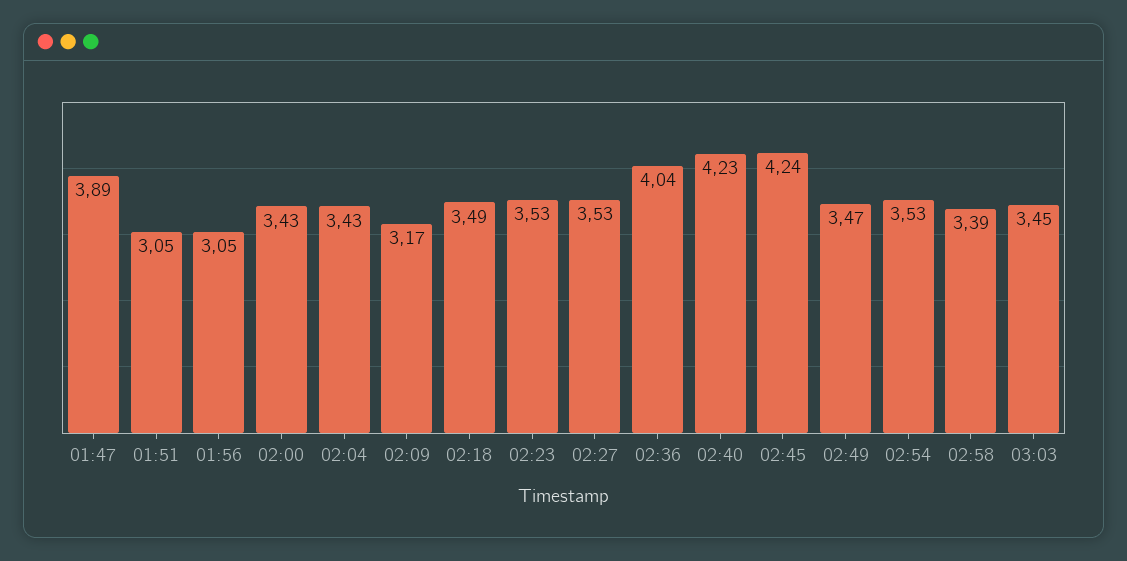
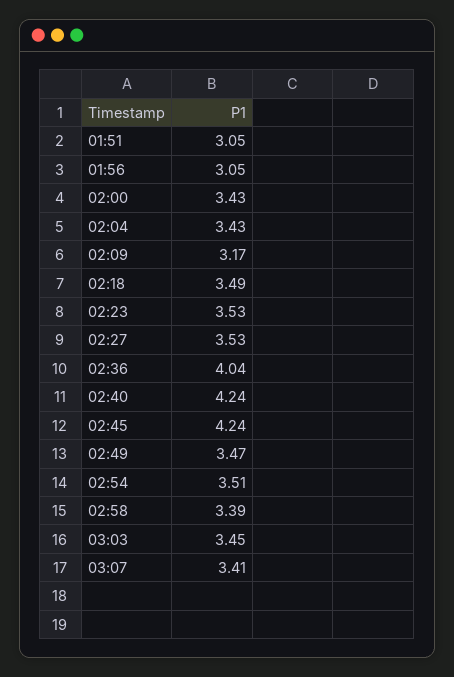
01:47: 3.89 -> none
02:40: 4.23 -> 4.24
02:54: 3.53 -> 3.51
03:07: none -> 3.41

